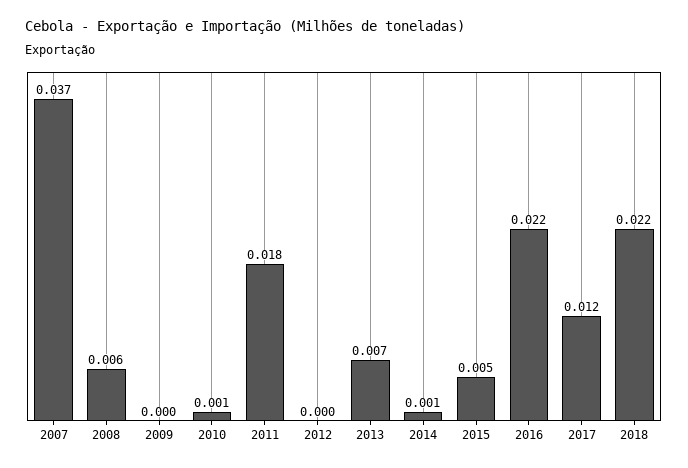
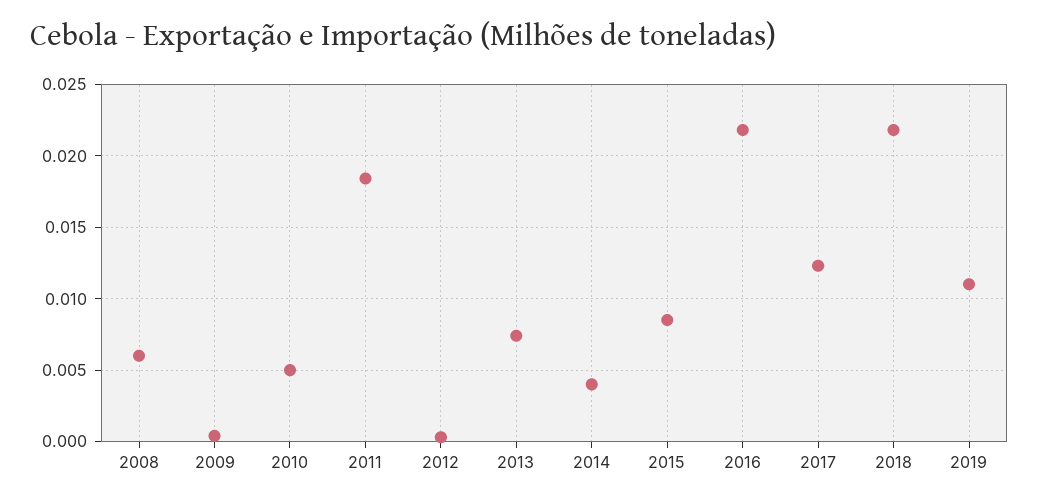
2007: 0.037 -> none
2010: 0.001 -> 0.005
2014: 0.001 -> 0.004
2015: 0.005 -> 0.0085
2019: none -> 0.011

